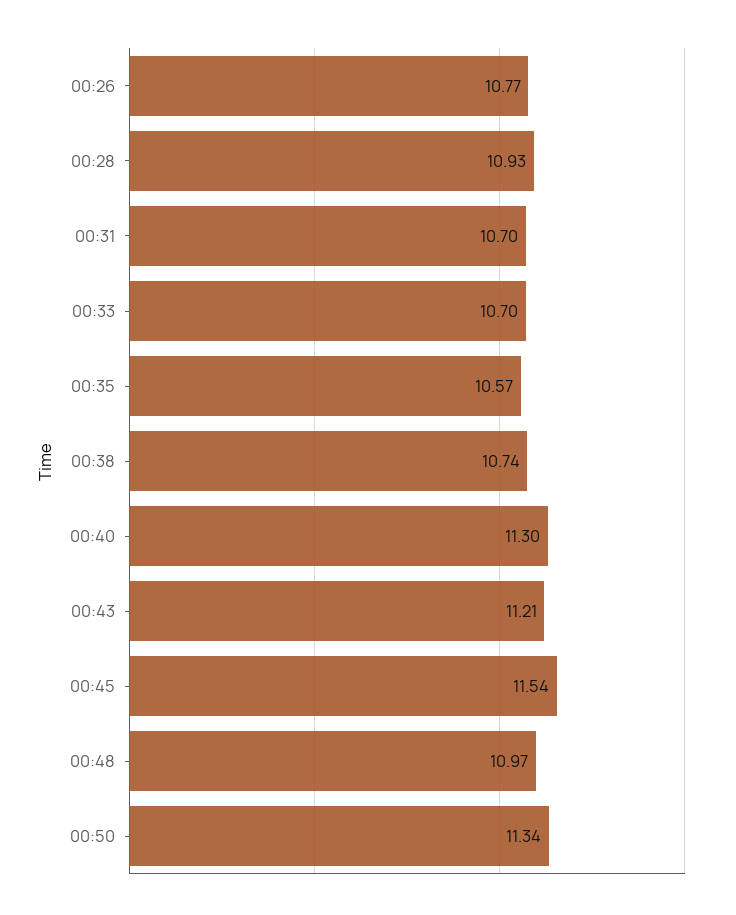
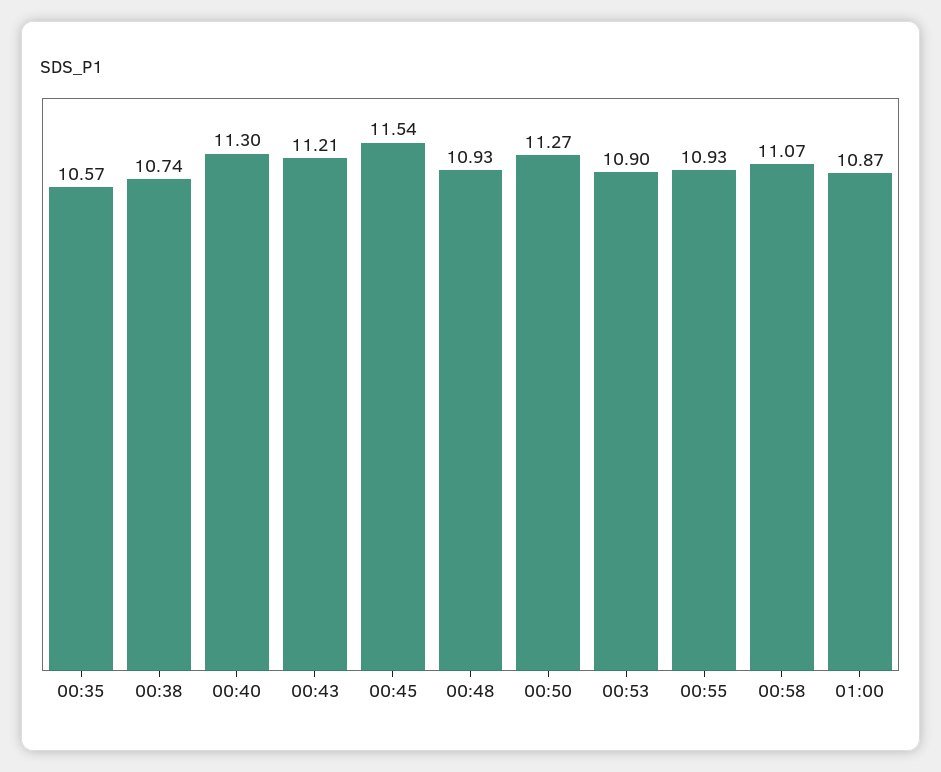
00:26: 10.77 -> none
00:28: 10.93 -> none
00:31: 10.7 -> none
00:33: 10.7 -> none
00:48: 10.97 -> 10.93
00:50: 11.34 -> 11.27
00:53: none -> 10.9
00:55: none -> 10.93
00:58: none -> 11.07
01:00: none -> 10.87

